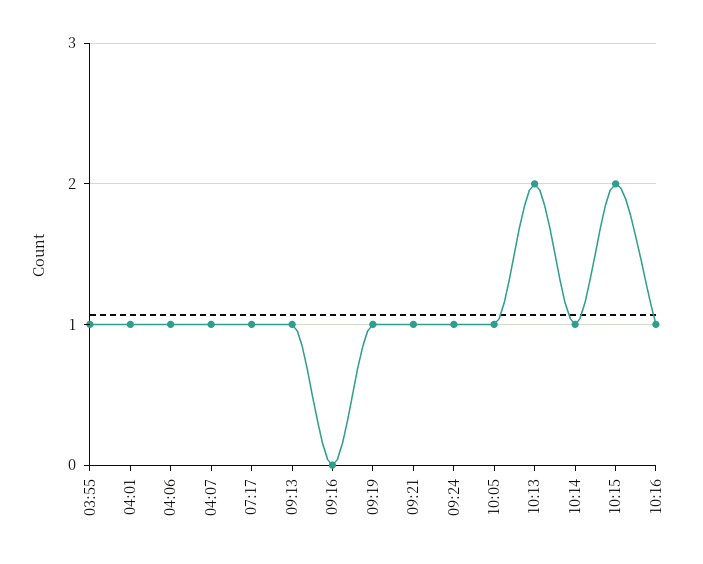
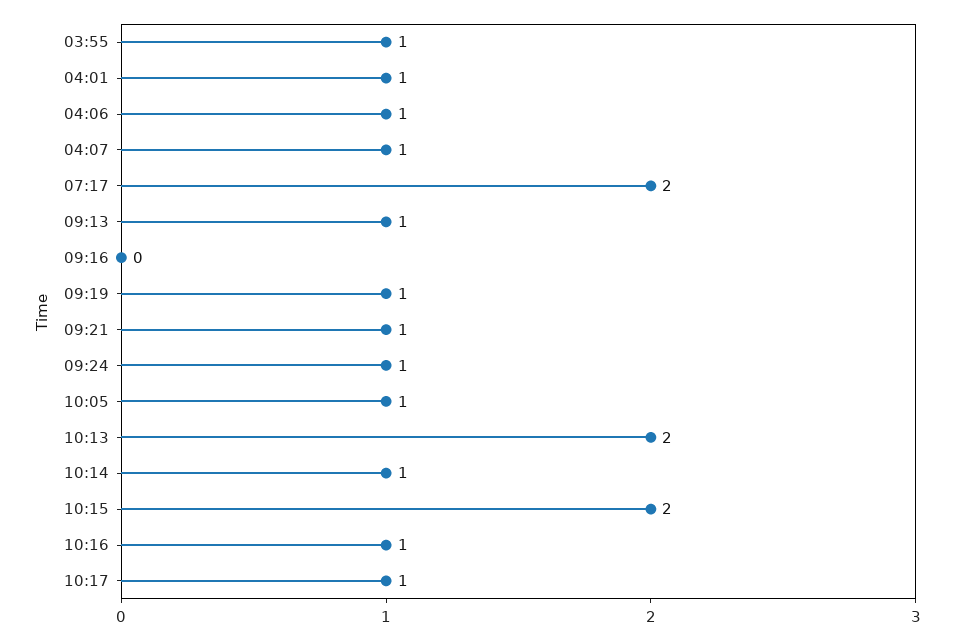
07:17: 1 -> 2
10:17: none -> 1

